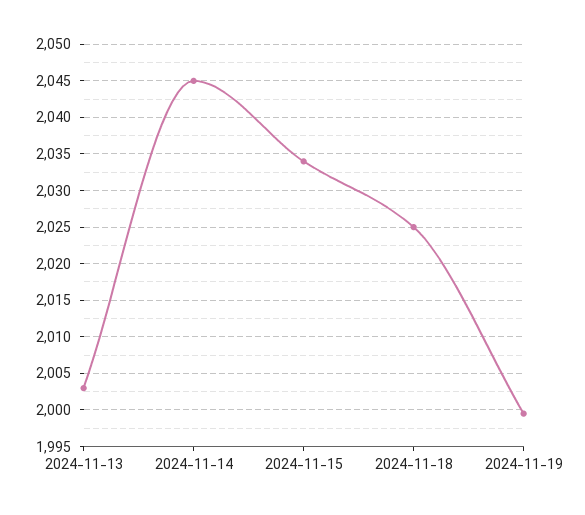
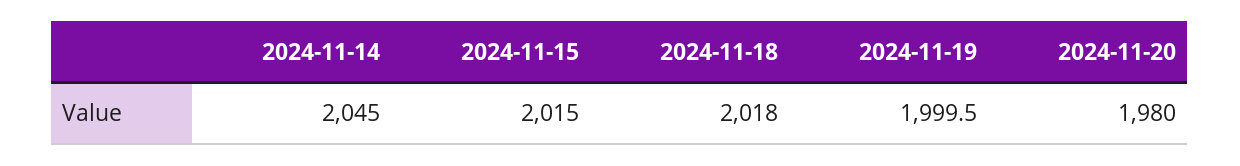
2024-11-13: 2003 -> none
2024-11-15: 2034 -> 2015
2024-11-18: 2025 -> 2018
2024-11-20: none -> 1980

